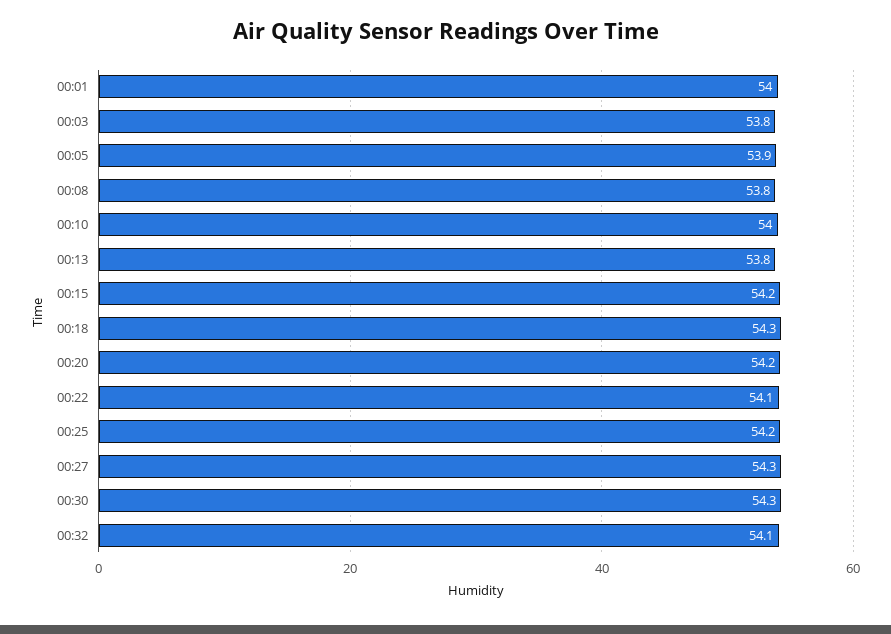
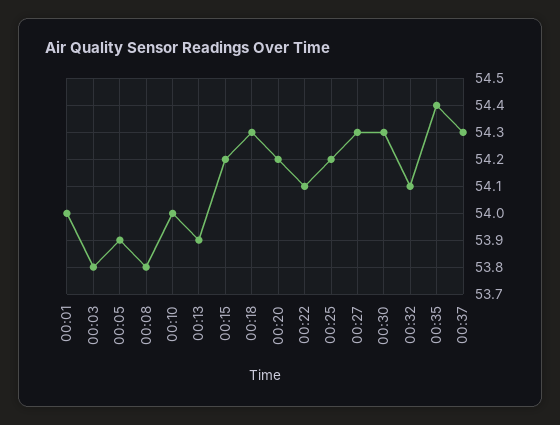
00:13: 53.8 -> 53.9
00:35: none -> 54.4
00:37: none -> 54.3

